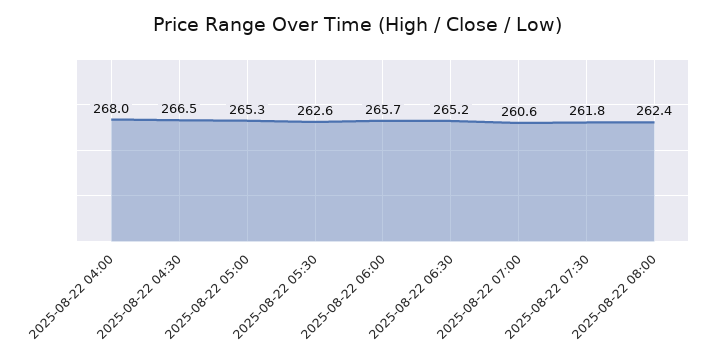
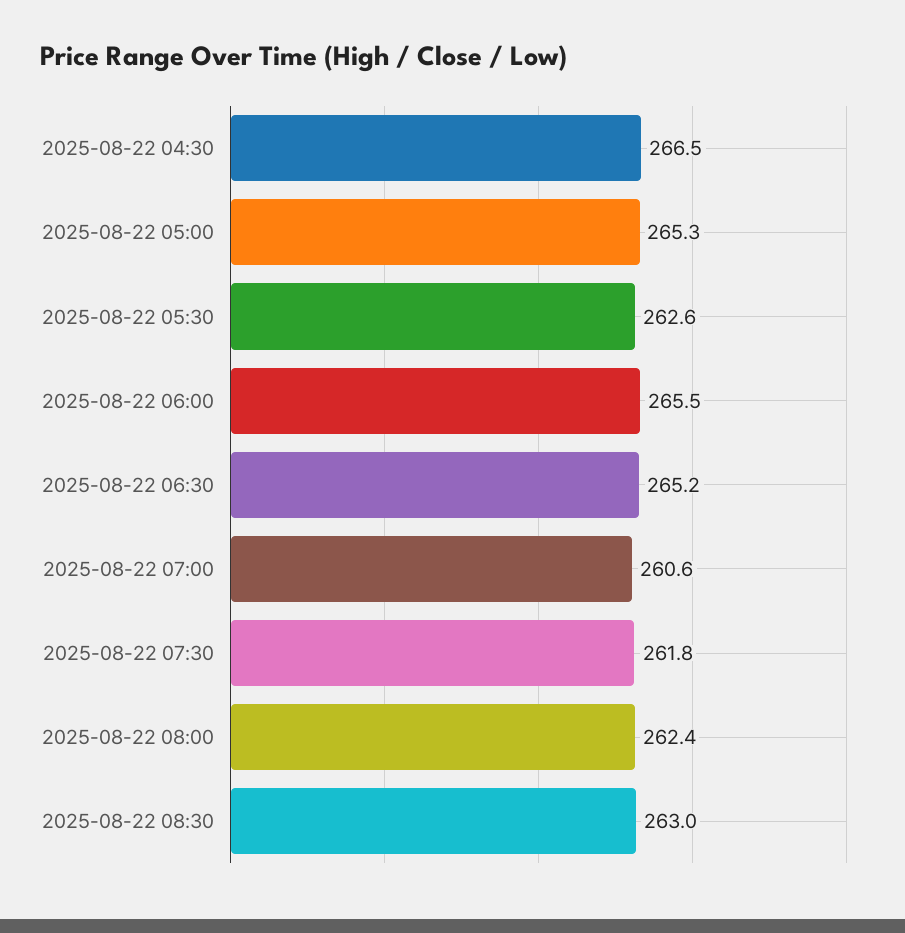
2025-08-22 04:00: 268 -> none
2025-08-22 06:00: 265.7 -> 265.5
2025-08-22 08:30: none -> 263

